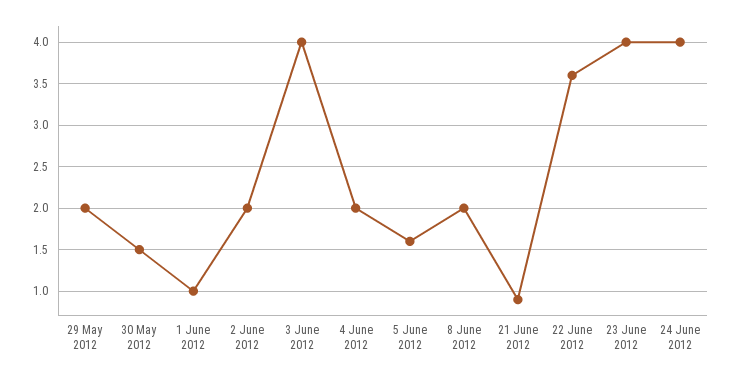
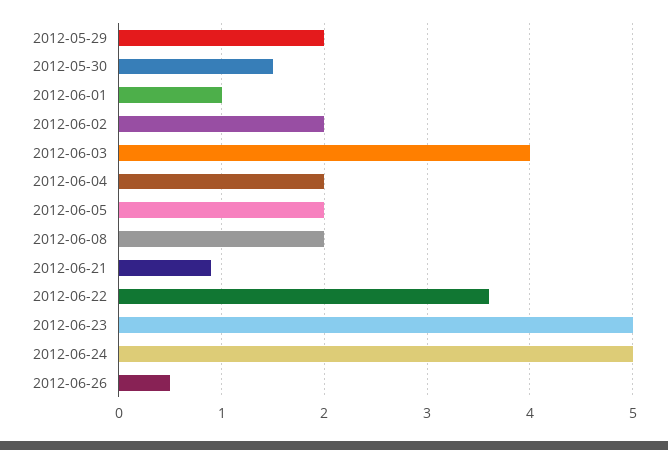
5 June 2012: 1.6 -> 2
23 June 2012: 4 -> 5
24 June 2012: 4 -> 5
2012-06-26: none -> 0.5

